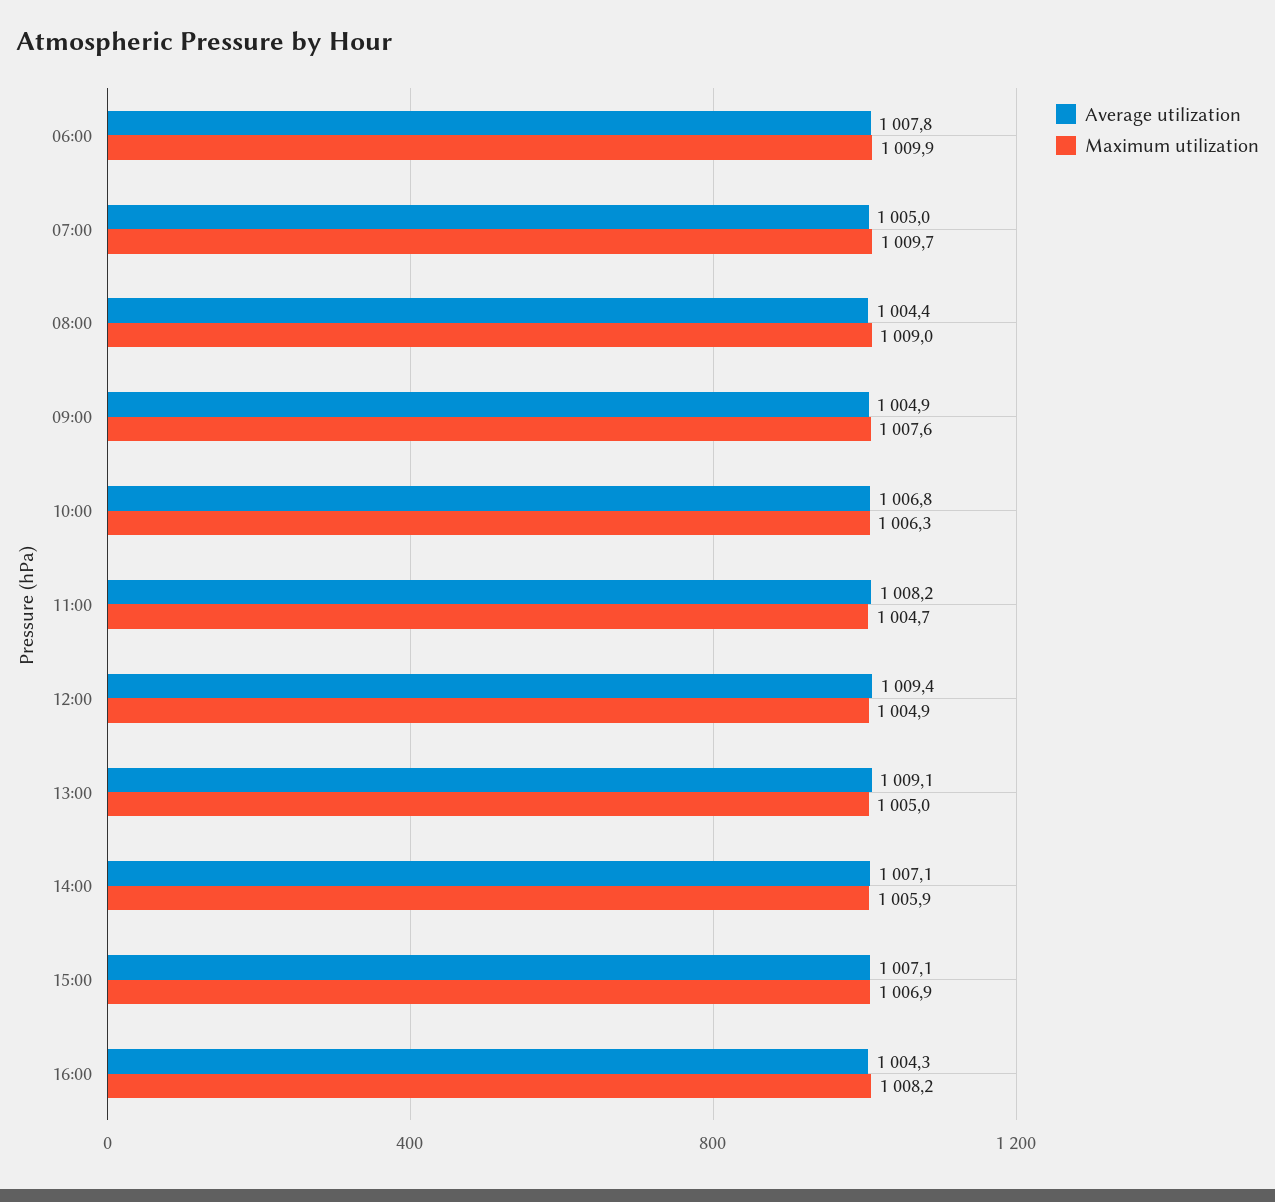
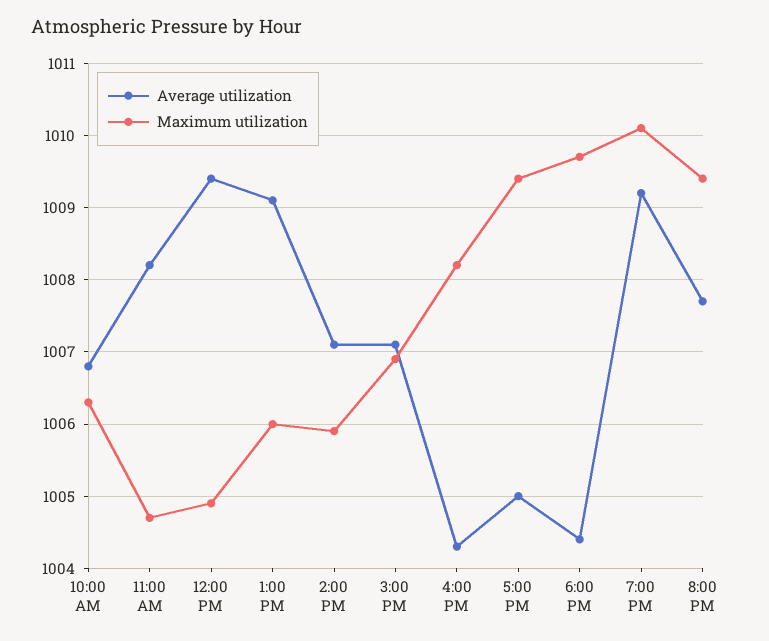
Average utilization, 06:00: 1007.8 -> none
Maximum utilization, 06:00: 1009.9 -> none
Average utilization, 07:00: 1005 -> none
Maximum utilization, 07:00: 1009.7 -> none
Average utilization, 08:00: 1004.4 -> none
Maximum utilization, 08:00: 1009 -> none
Average utilization, 09:00: 1004.9 -> none
Maximum utilization, 09:00: 1007.6 -> none
Maximum utilization, 13:00: 1005 -> 1006
Average utilization, 5:00 PM: none -> 1005
Maximum utilization, 5:00 PM: none -> 1009.4
Average utilization, 6:00 PM: none -> 1004.4
Maximum utilization, 6:00 PM: none -> 1009.7
Average utilization, 7:00 PM: none -> 1009.2
Maximum utilization, 7:00 PM: none -> 1010.1
Average utilization, 8:00 PM: none -> 1007.7
Maximum utilization, 8:00 PM: none -> 1009.4

